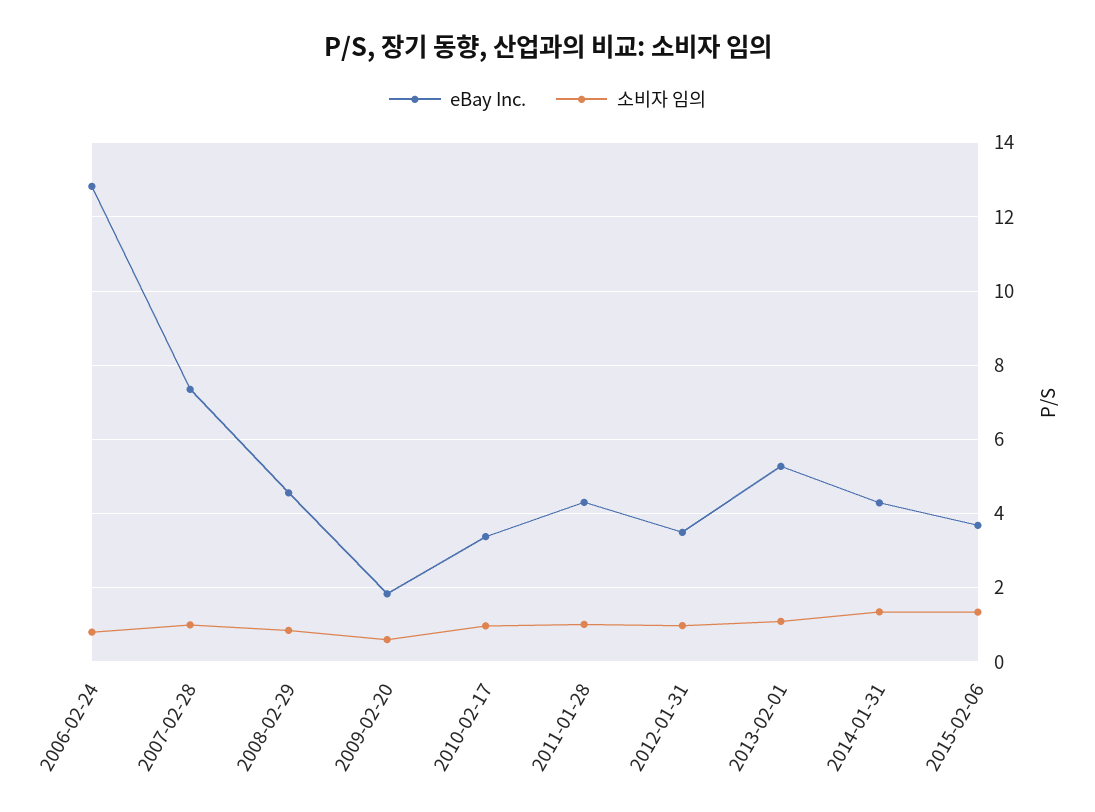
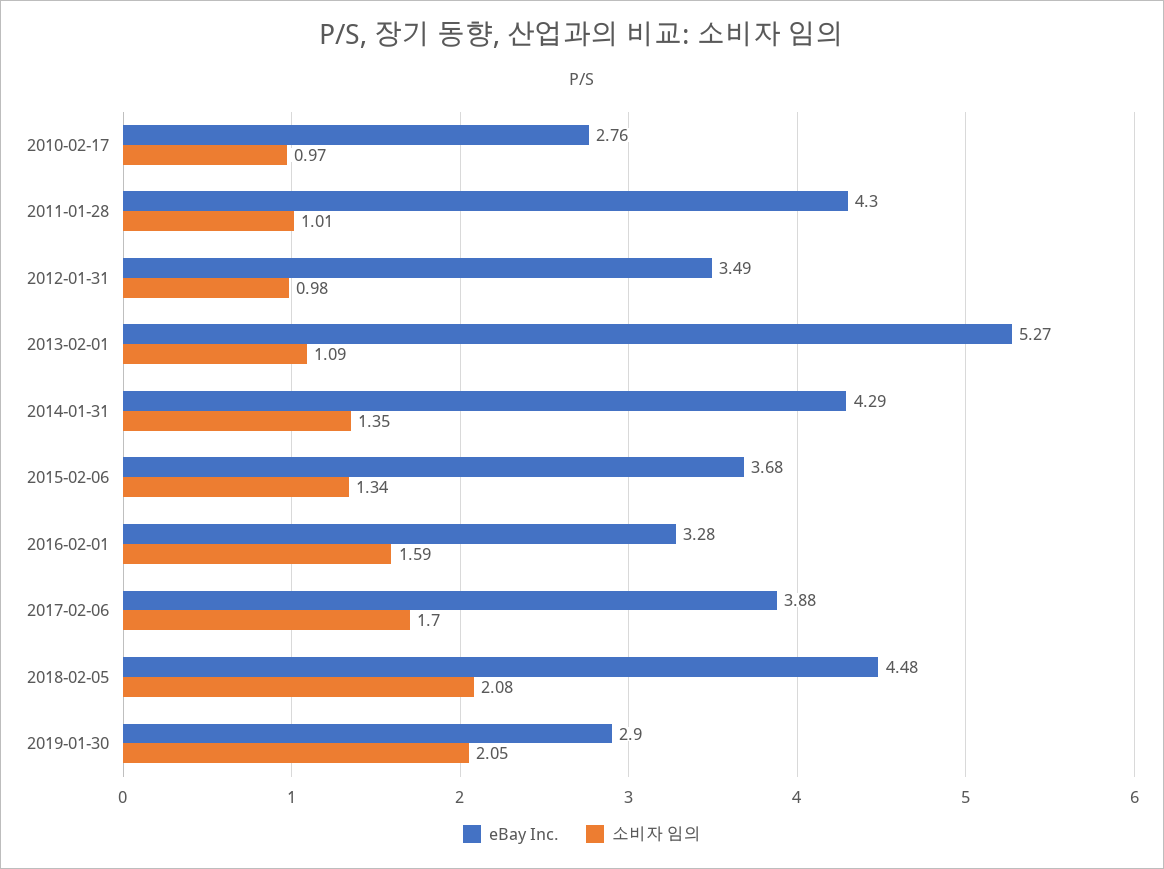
eBay Inc., 2006-02-24: 12.8 -> none
소비자 임의, 2006-02-24: 0.8 -> none
eBay Inc., 2007-02-28: 7.4 -> none
소비자 임의, 2007-02-28: 1 -> none
eBay Inc., 2008-02-29: 4.6 -> none
소비자 임의, 2008-02-29: 0.8 -> none
eBay Inc., 2009-02-20: 1.8 -> none
소비자 임의, 2009-02-20: 0.6 -> none
eBay Inc., 2010-02-17: 3.4 -> 2.76
eBay Inc., 2016-02-01: none -> 3.28
소비자 임의, 2016-02-01: none -> 1.59
eBay Inc., 2017-02-06: none -> 3.88
소비자 임의, 2017-02-06: none -> 1.7
eBay Inc., 2018-02-05: none -> 4.48
소비자 임의, 2018-02-05: none -> 2.08
eBay Inc., 2019-01-30: none -> 2.9
소비자 임의, 2019-01-30: none -> 2.05

